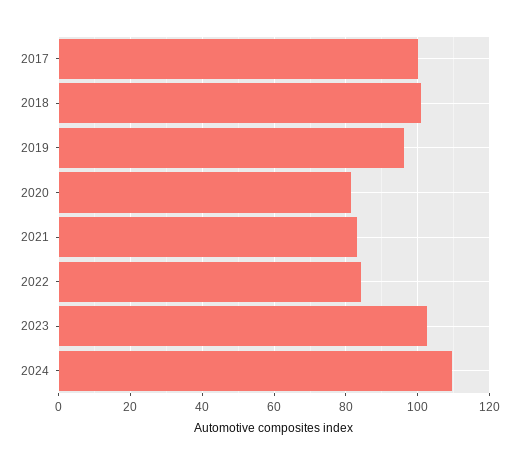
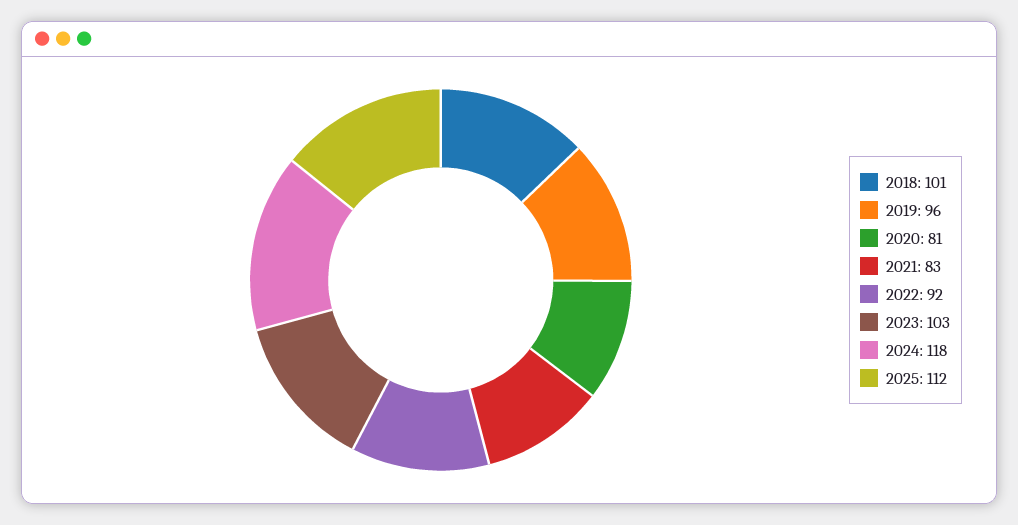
2017: 100 -> none
2022: 84 -> 92
2024: 110 -> 118
2025: none -> 112

